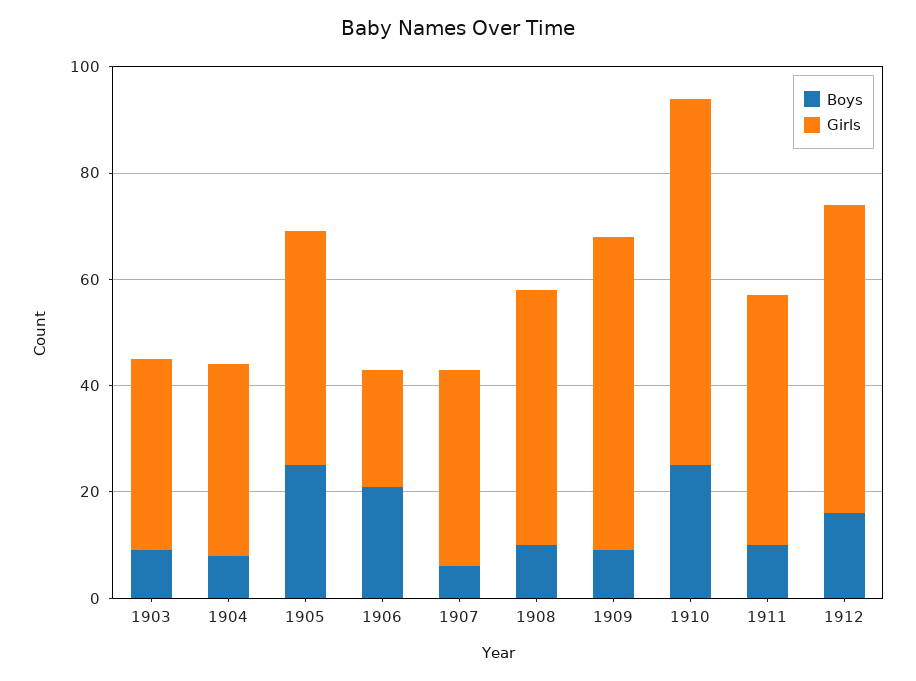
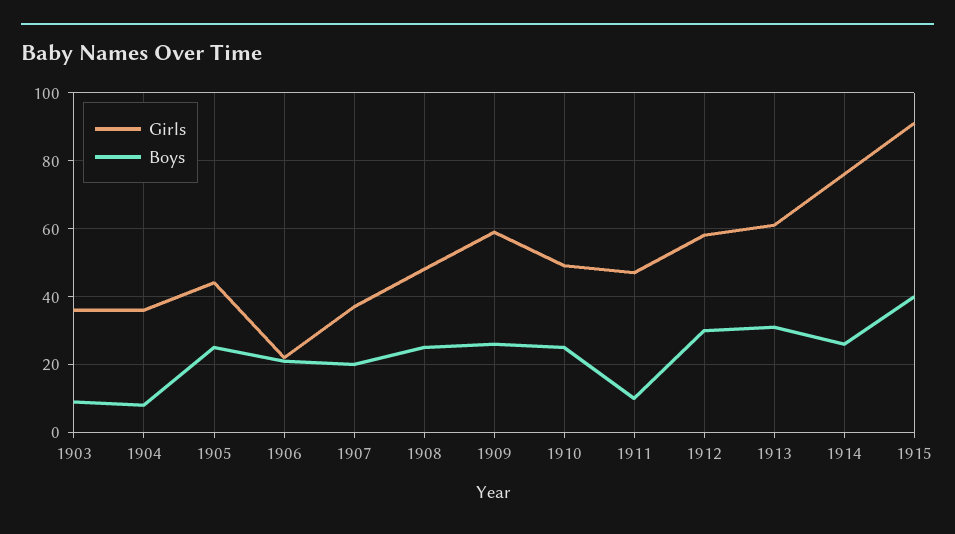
Boys, 1907: 5 -> 20
Boys, 1908: 10 -> 25
Boys, 1909: 10 -> 25
Girls, 1910: 70 -> 50
Boys, 1912: 15 -> 30
Girls, 1913: none -> 60
Boys, 1913: none -> 30
Girls, 1914: none -> 75
Boys, 1914: none -> 25
Girls, 1915: none -> 90
Boys, 1915: none -> 40

